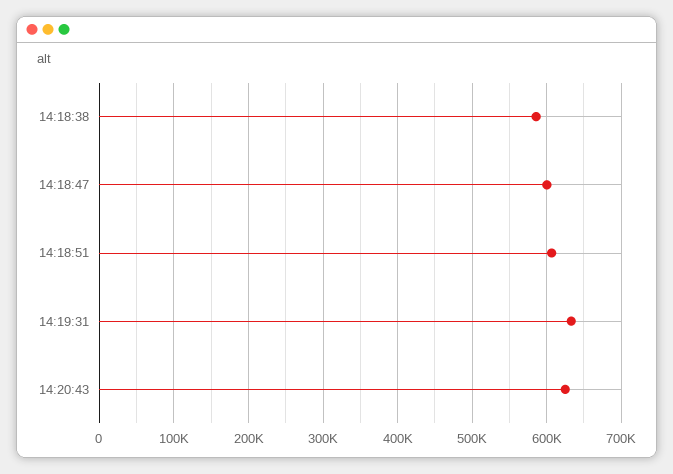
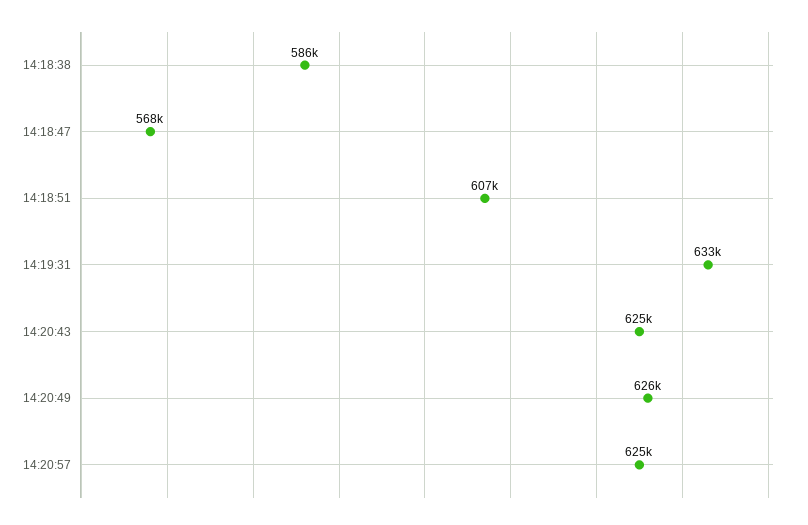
14:18:47: 600000 -> 568000
14:20:49: none -> 626000
14:20:57: none -> 625000

